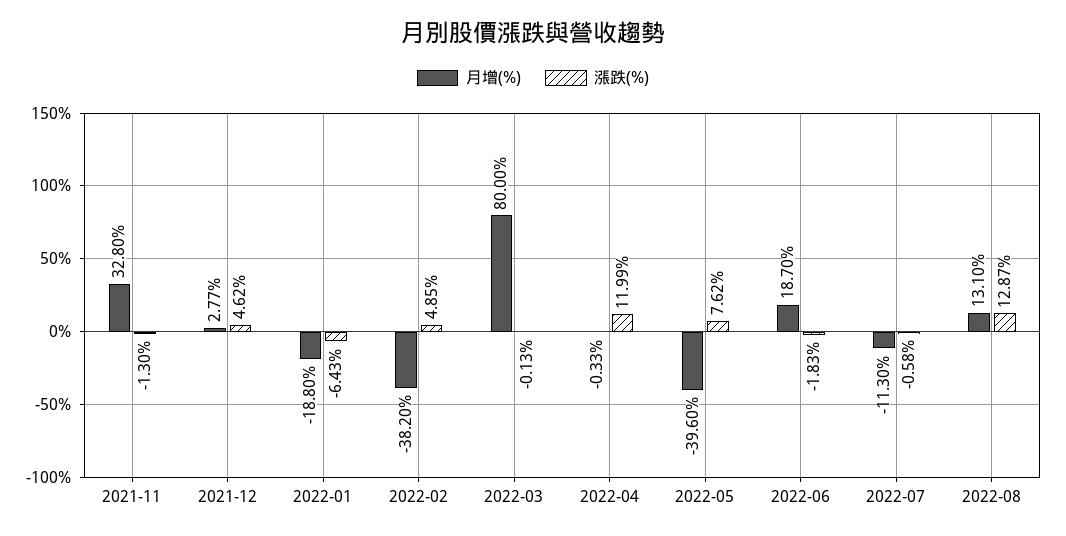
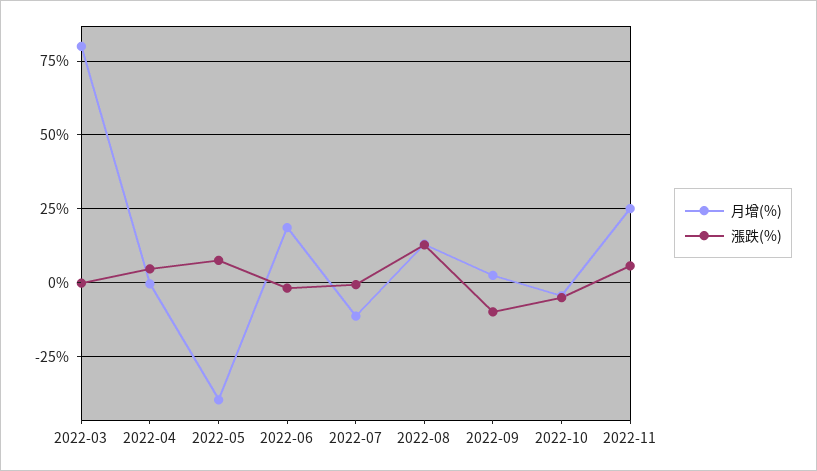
月增(%), 2021-11: 32.8 -> none
漲跌(%), 2021-11: -1.3 -> none
月增(%), 2021-12: 2.77 -> none
漲跌(%), 2021-12: 4.62 -> none
月增(%), 2022-01: -18.8 -> none
漲跌(%), 2022-01: -6.43 -> none
月增(%), 2022-02: -38.2 -> none
漲跌(%), 2022-02: 4.85 -> none
漲跌(%), 2022-04: 11.99 -> 5
月增(%), 2022-09: none -> 2.5
漲跌(%), 2022-09: none -> -10
月增(%), 2022-10: none -> -5
漲跌(%), 2022-10: none -> -5
月增(%), 2022-11: none -> 25
漲跌(%), 2022-11: none -> 5

